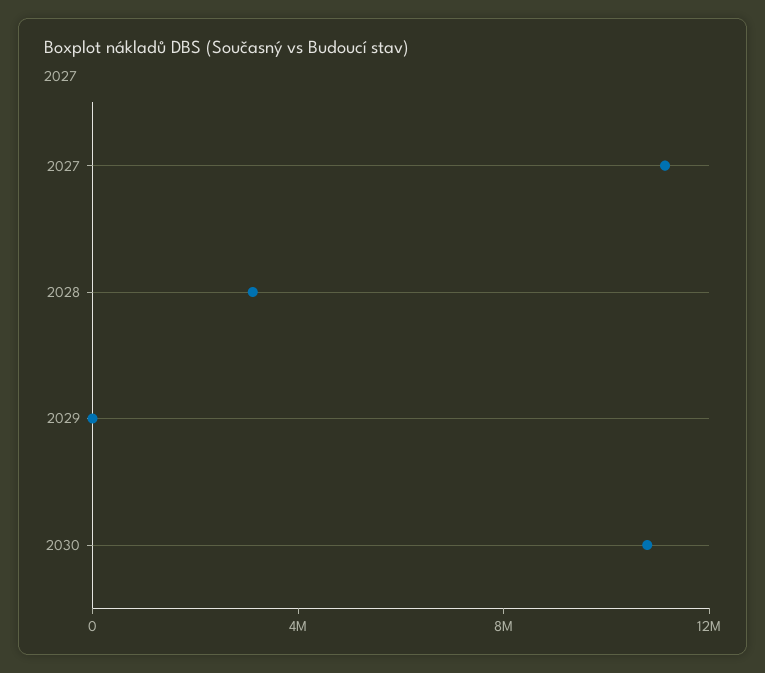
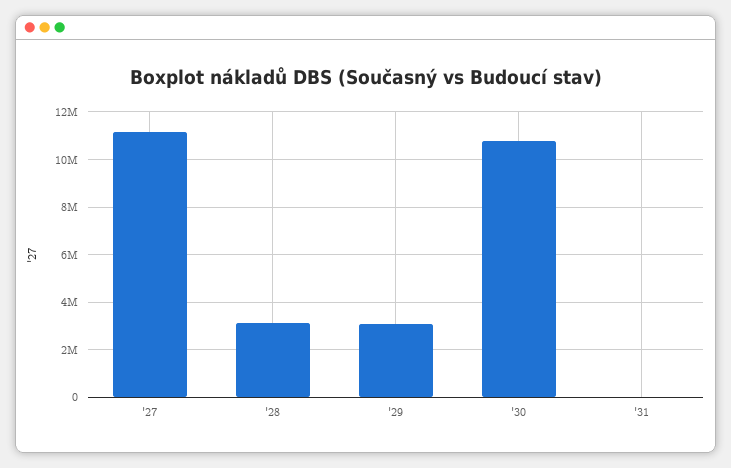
2029: 0 -> 3000000
'31: none -> 0

